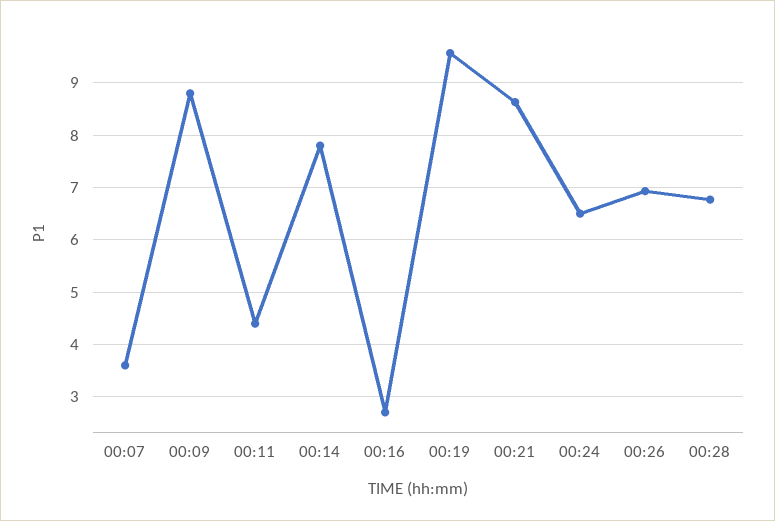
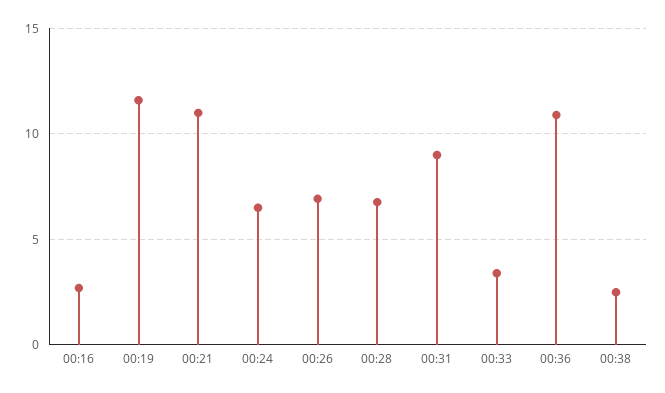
00:07: 3.6 -> none
00:09: 8.8 -> none
00:11: 4.4 -> none
00:14: 7.8 -> none
00:19: 9.6 -> 11.5
00:21: 8.6 -> 11
00:31: none -> 9
00:33: none -> 3.5
00:36: none -> 11
00:38: none -> 2.5

